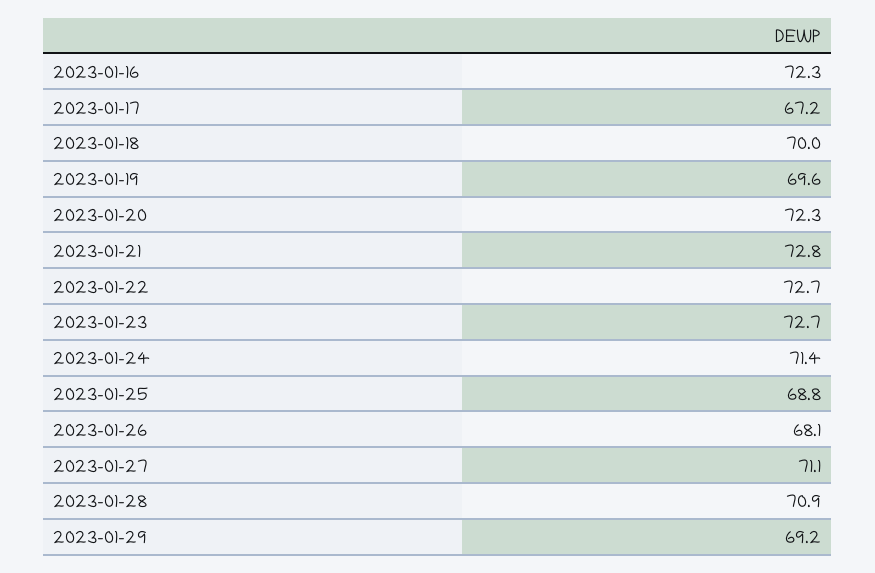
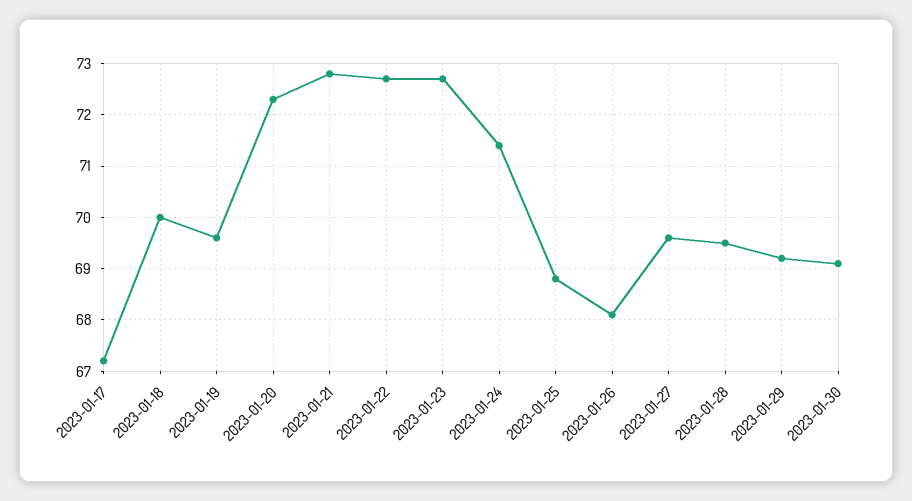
2023-01-16: 72.3 -> none
2023-01-27: 71.1 -> 69.5
2023-01-28: 70.9 -> 69.5
2023-01-30: none -> 69

